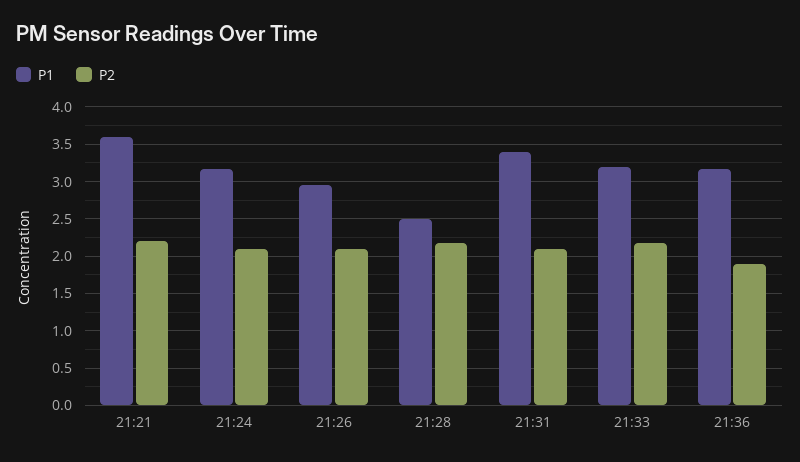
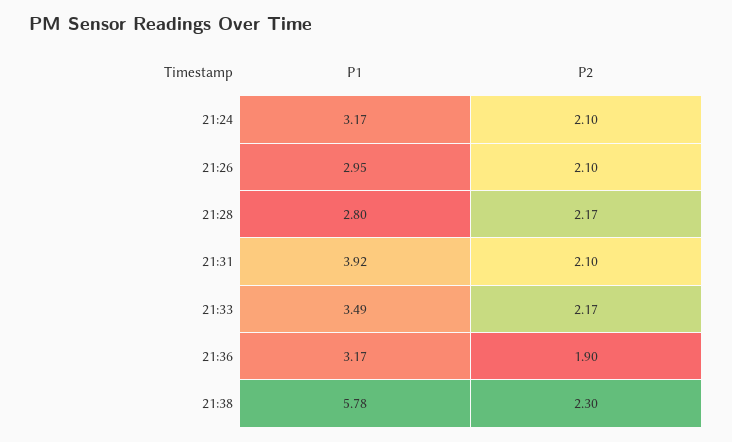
P1, 21:21: 3.6 -> none
P2, 21:21: 2.2 -> none
P1, 21:28: 2.5 -> 2.8
P1, 21:31: 3.4 -> 3.92
P1, 21:33: 3.2 -> 3.49
P1, 21:38: none -> 5.78
P2, 21:38: none -> 2.3

